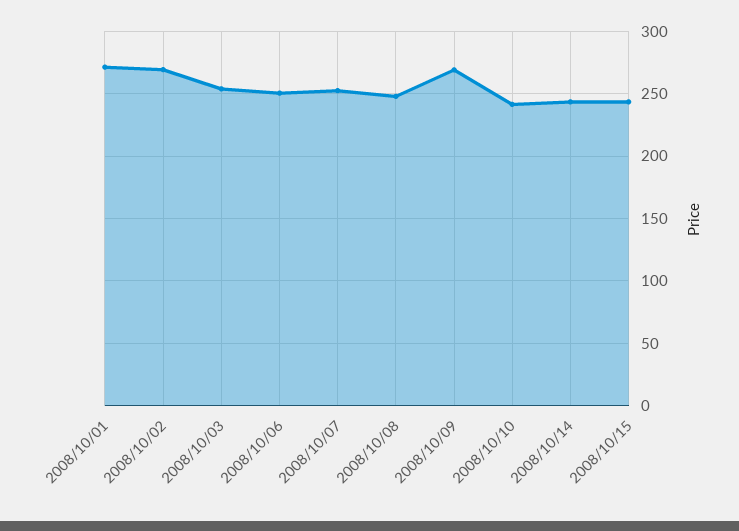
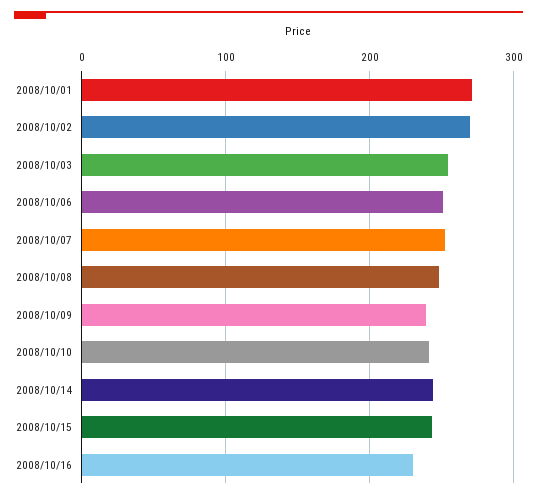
2008/10/09: 270 -> 240
2008/10/16: none -> 230

